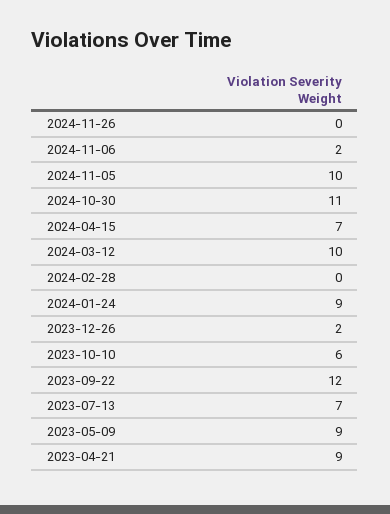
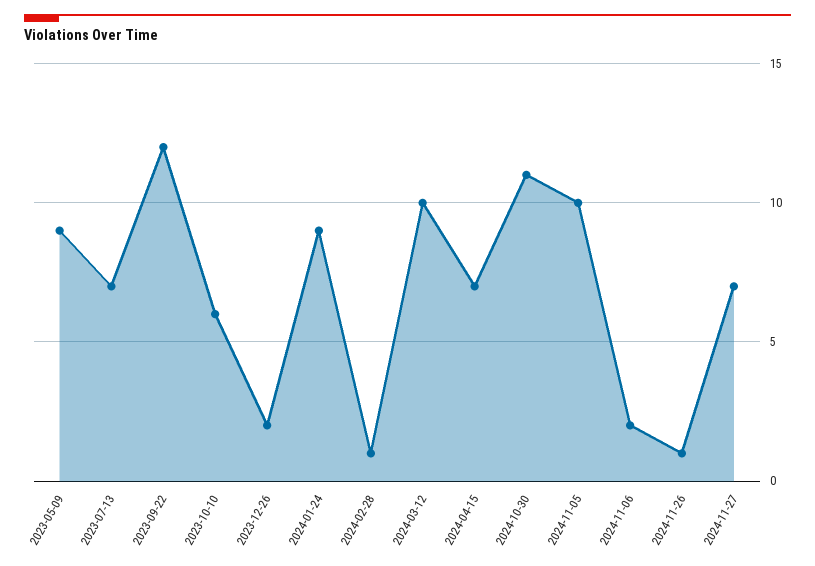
2024-11-26: 0 -> 1
2024-02-28: 0 -> 1
2023-04-21: 9 -> none
2024-11-27: none -> 7

